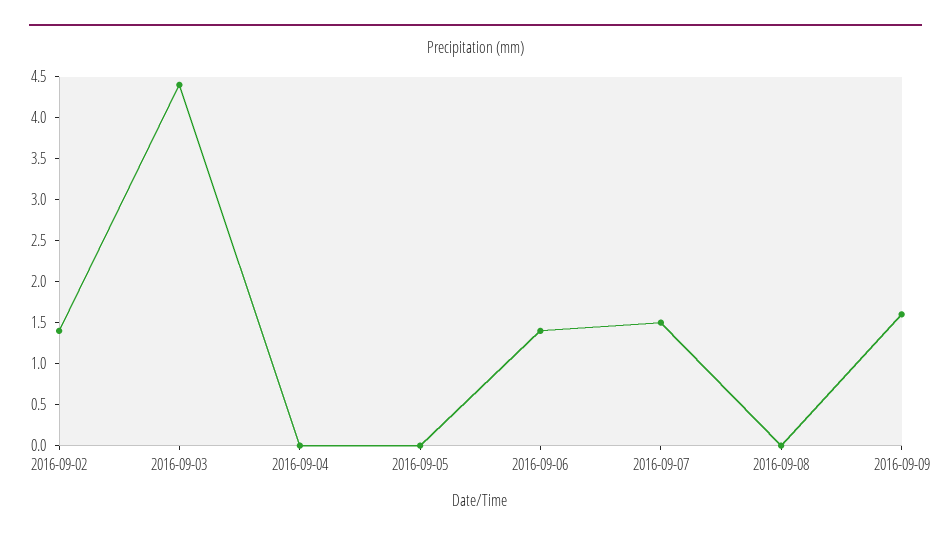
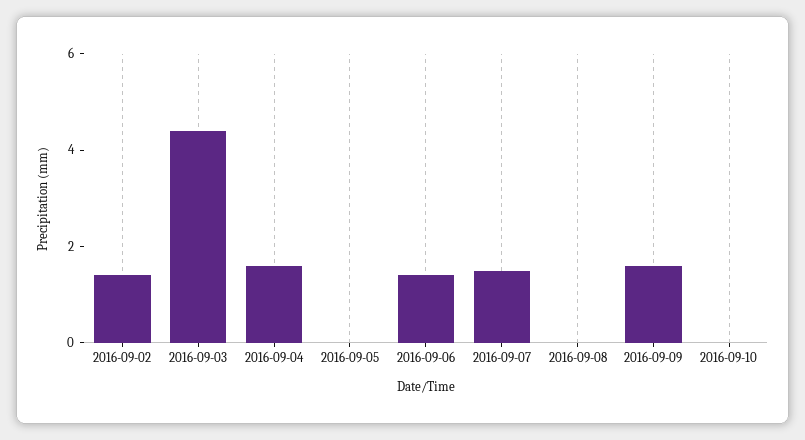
2016-09-04: 0 -> 1.5
2016-09-10: none -> 0

